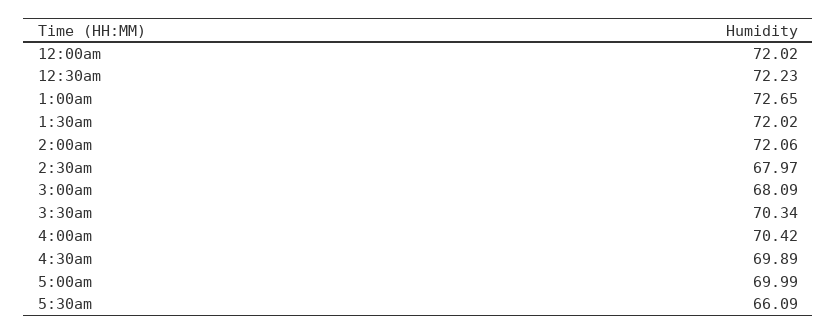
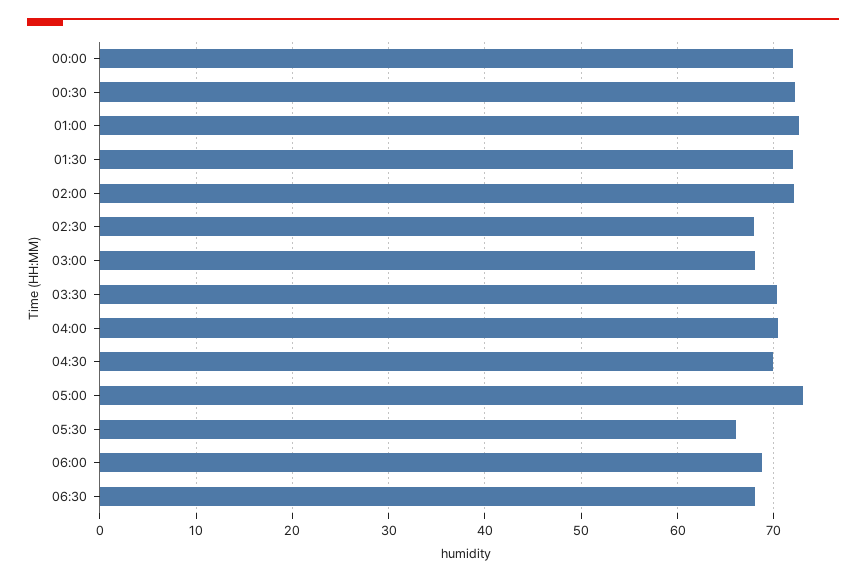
5:00am: 69.99 -> 73
06:00: none -> 69
06:30: none -> 68

